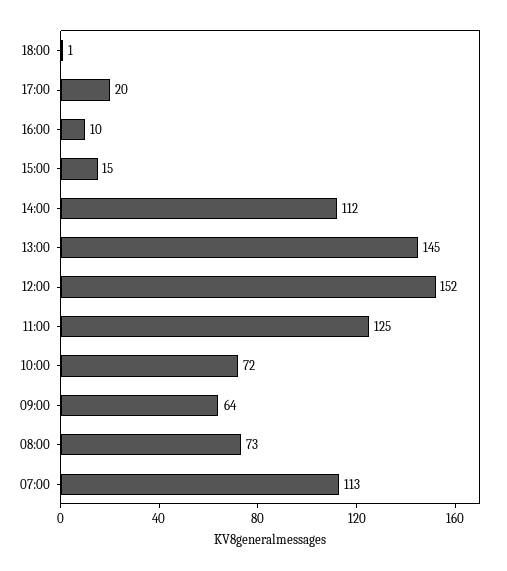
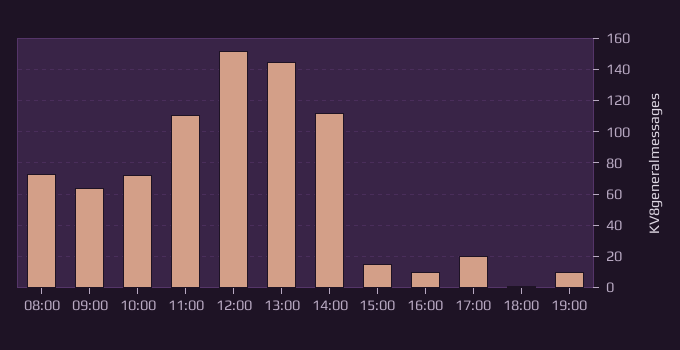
11:00: 125 -> 110
07:00: 113 -> none
19:00: none -> 10

